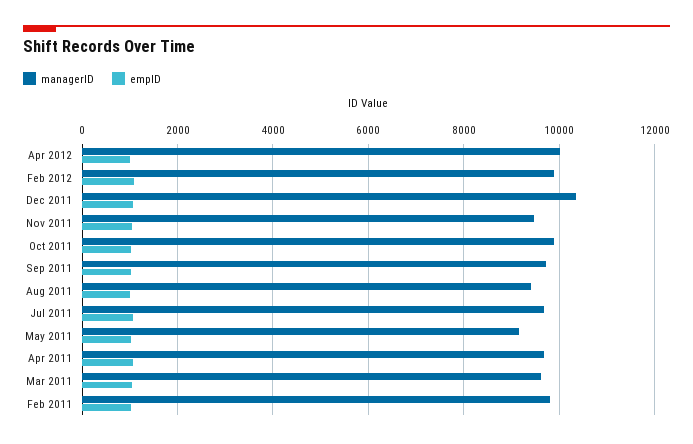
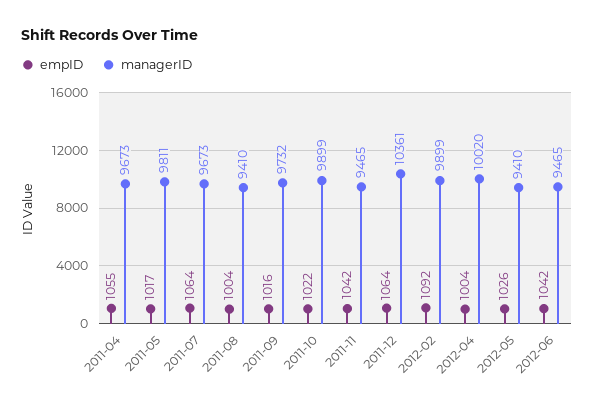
managerID, May 2011: 9200 -> 9811
managerID, Mar 2011: 9600 -> none
empID, Mar 2011: 1000 -> none
managerID, Feb 2011: 9800 -> none
empID, Feb 2011: 1000 -> none
empID, 2012-05: none -> 1026
managerID, 2012-05: none -> 9410
empID, 2012-06: none -> 1042
managerID, 2012-06: none -> 9465

